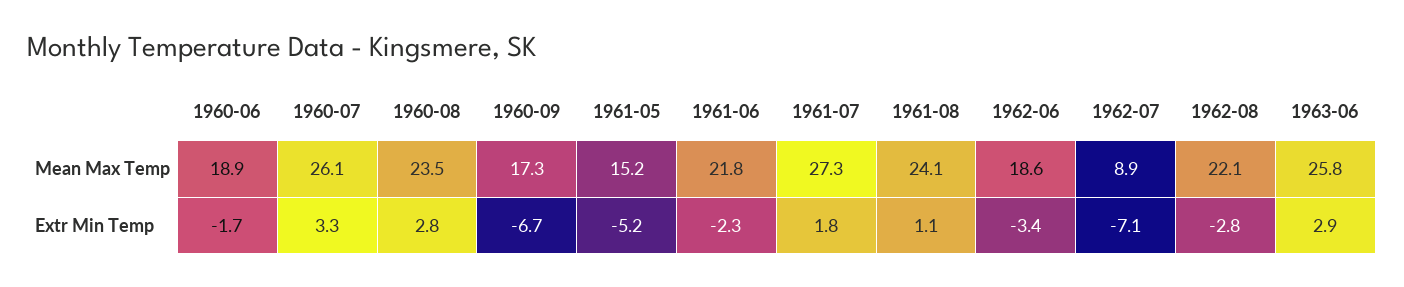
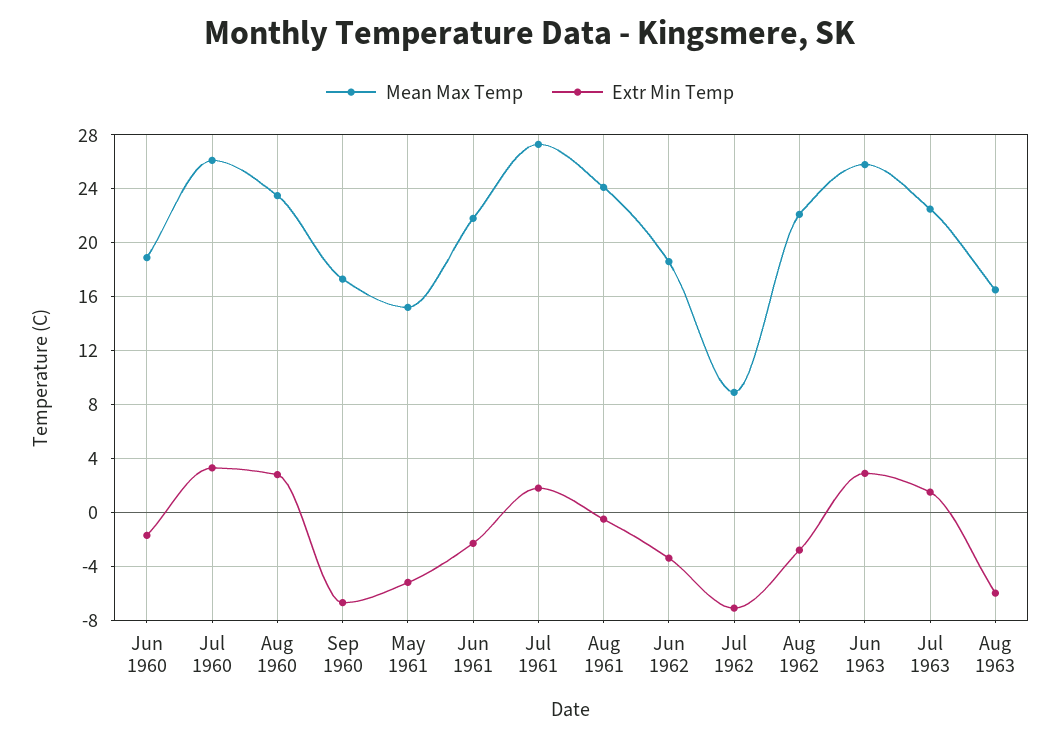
Extr Min Temp, 1961-08: 1.1 -> -0.5
Mean Max Temp, Jul 1963: none -> 22.5
Extr Min Temp, Jul 1963: none -> 1.5
Mean Max Temp, Aug 1963: none -> 16.5
Extr Min Temp, Aug 1963: none -> -6

